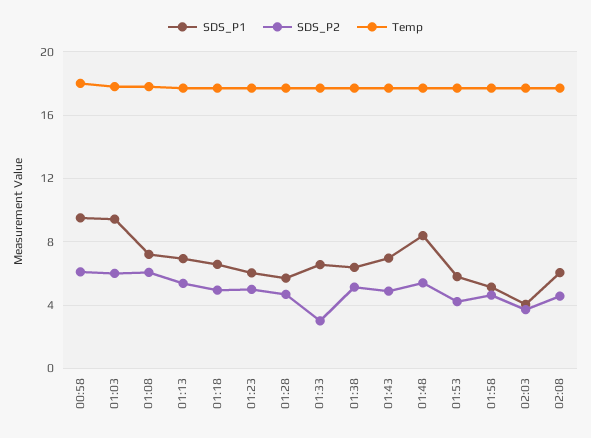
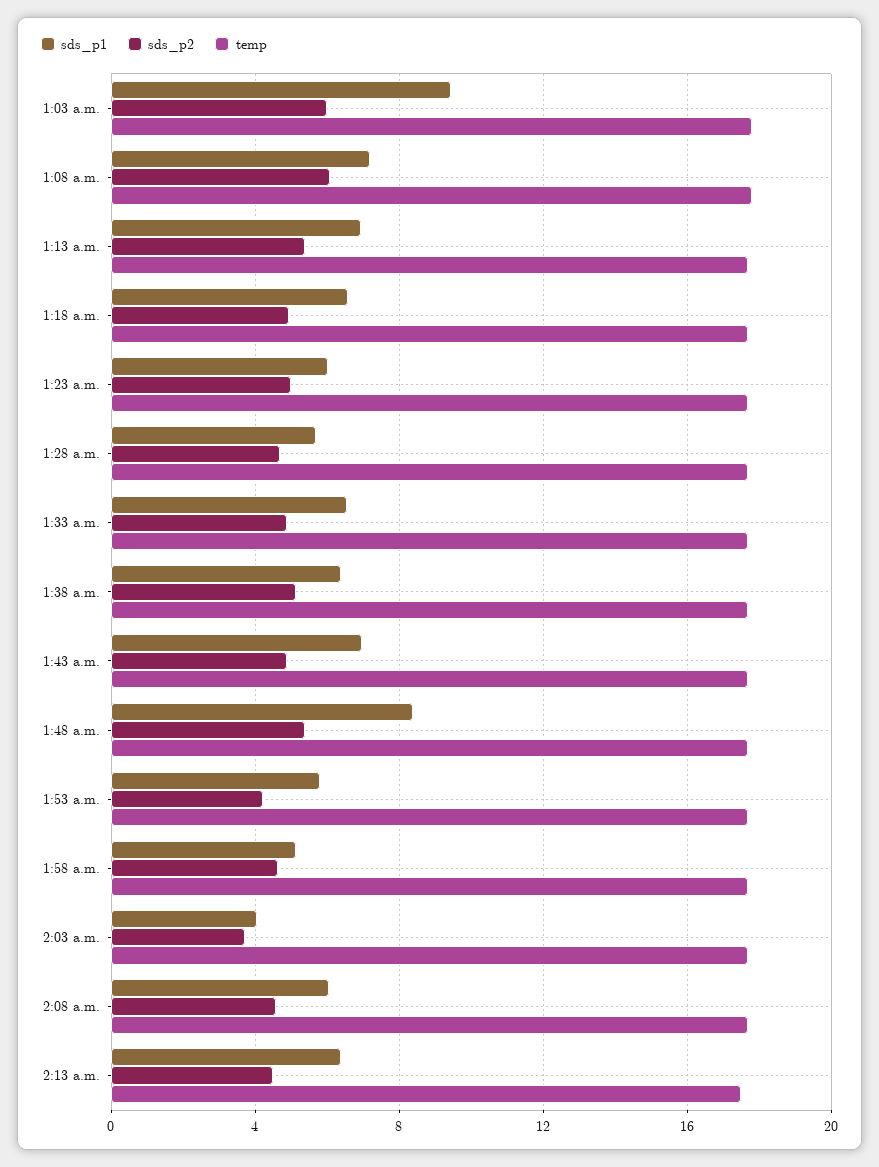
SDS_P1, 00:58: 9.5 -> none
SDS_P2, 00:58: 6 -> none
Temp, 00:58: 18 -> none
SDS_P2, 01:33: 3 -> 5
SDS_P1, 2:13 a.m.: none -> 6.5
SDS_P2, 2:13 a.m.: none -> 4.5
Temp, 2:13 a.m.: none -> 17.5

